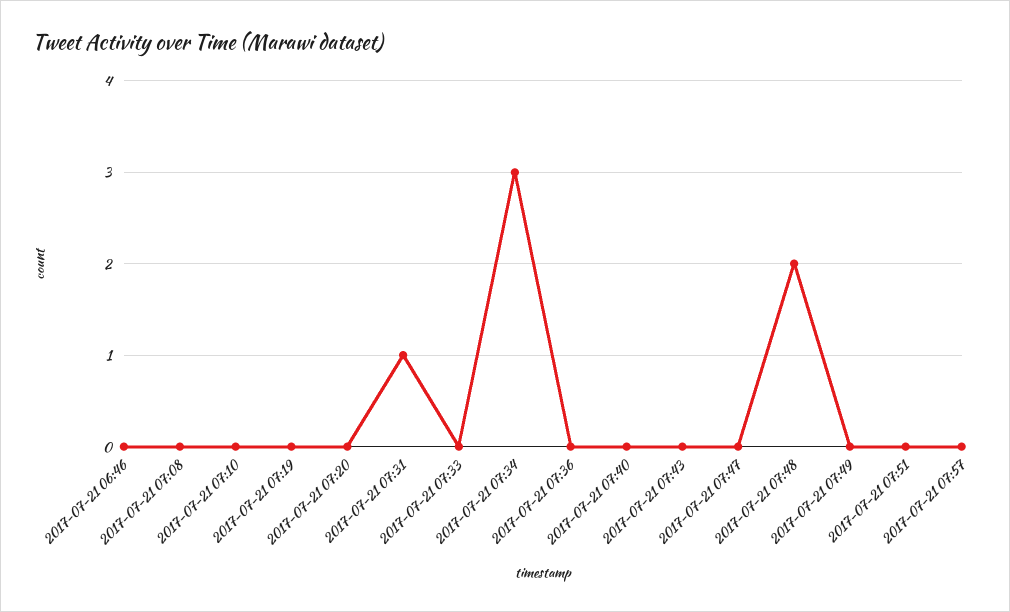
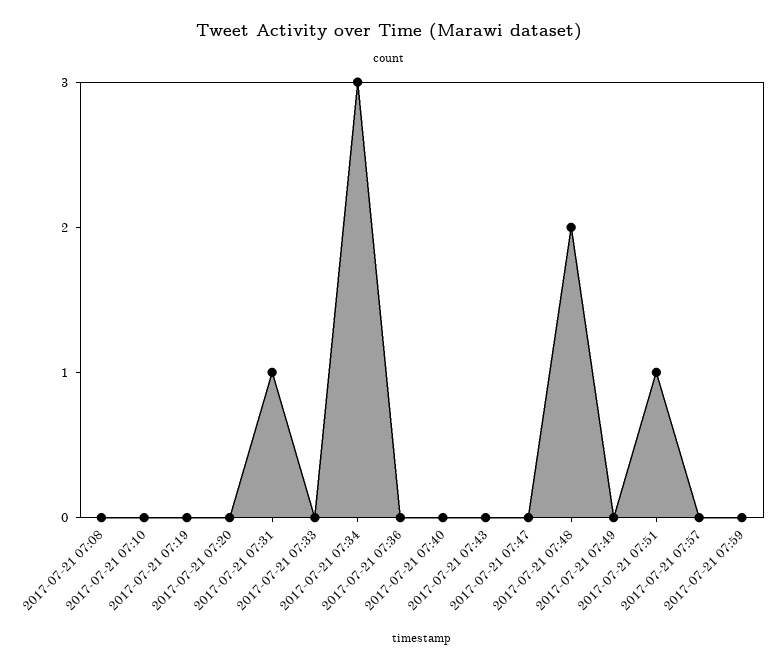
2017-07-21 06:46: 0 -> none
2017-07-21 07:51: 0 -> 1
2017-07-21 07:59: none -> 0

